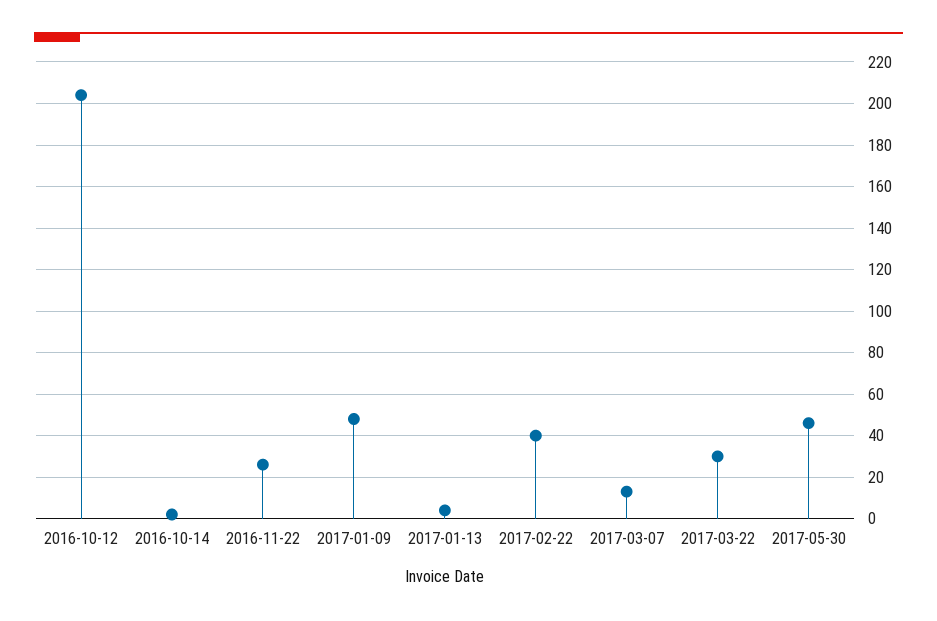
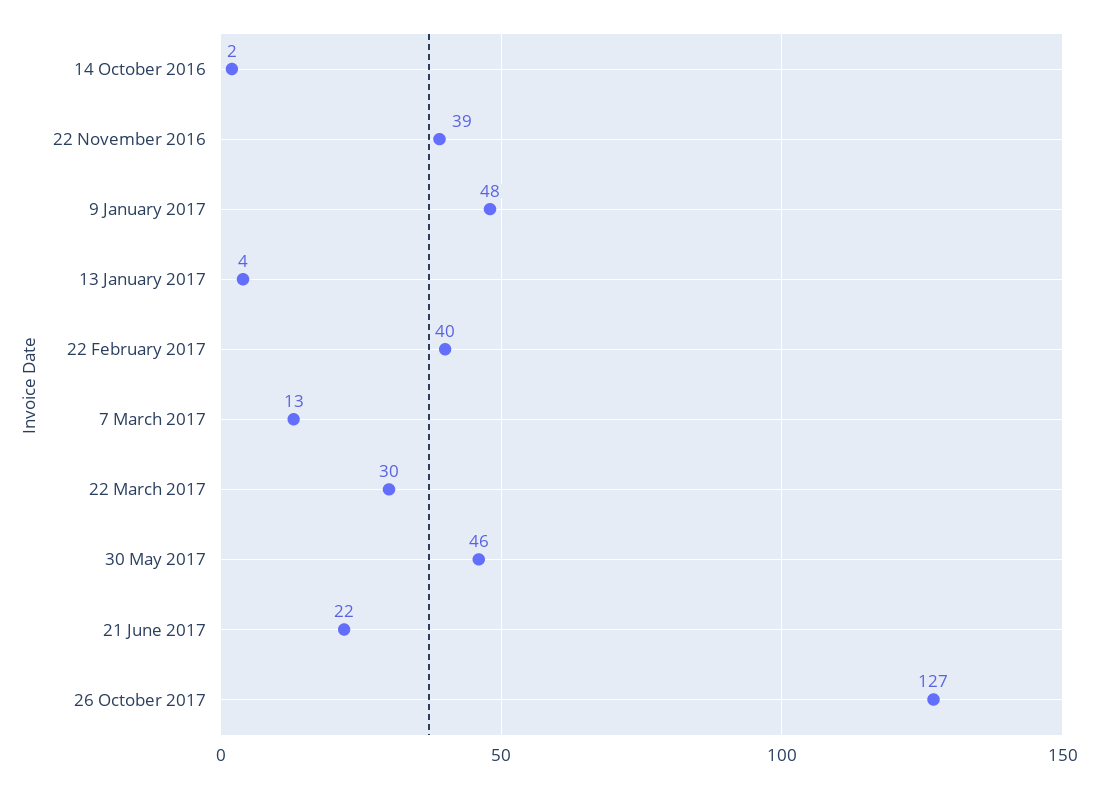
2016-10-12: 205 -> none
2016-11-22: 25 -> 39
21 June 2017: none -> 22
26 October 2017: none -> 127

